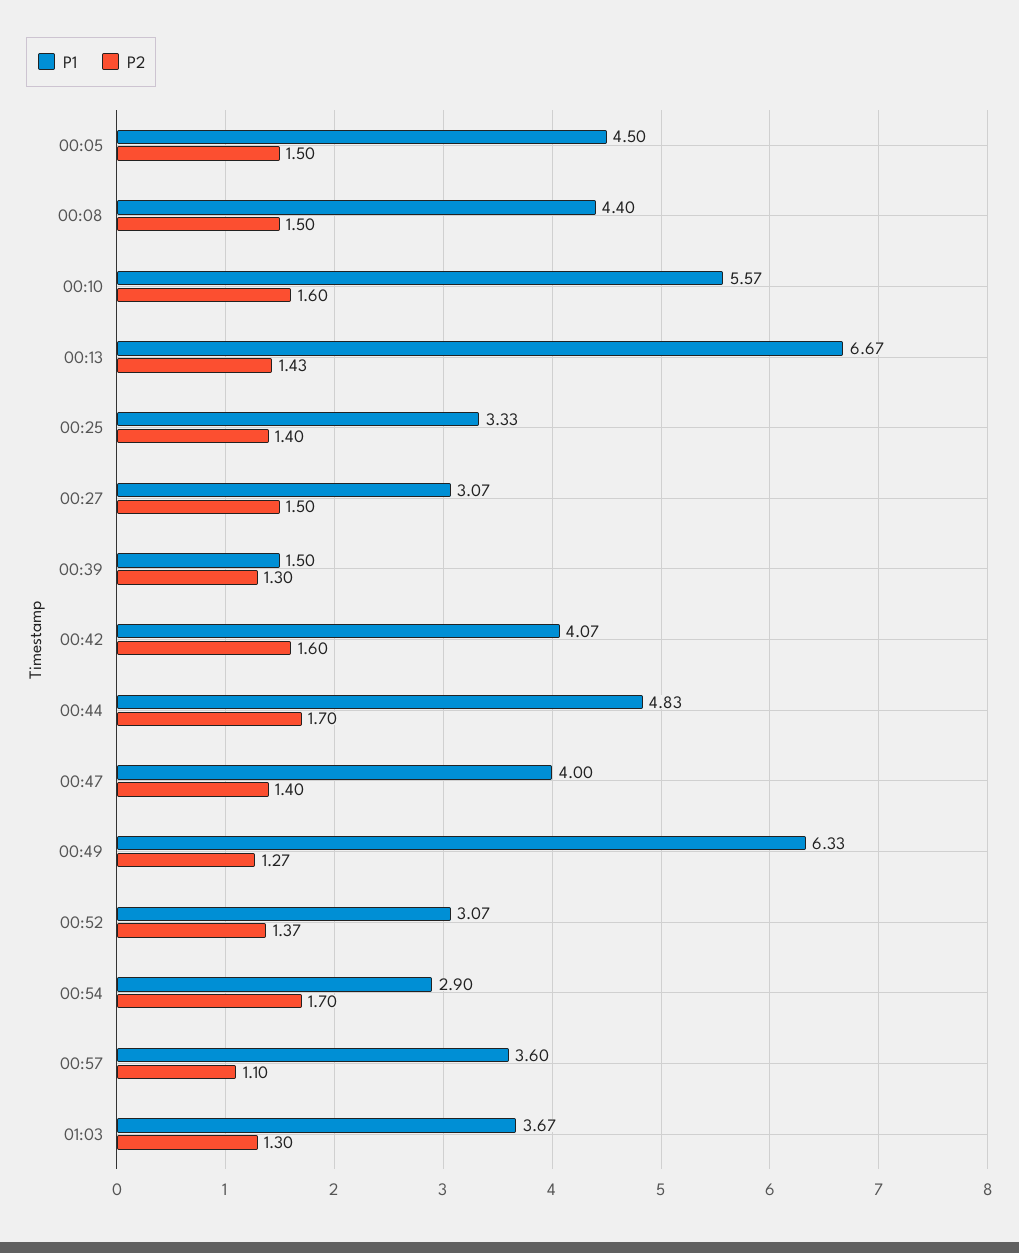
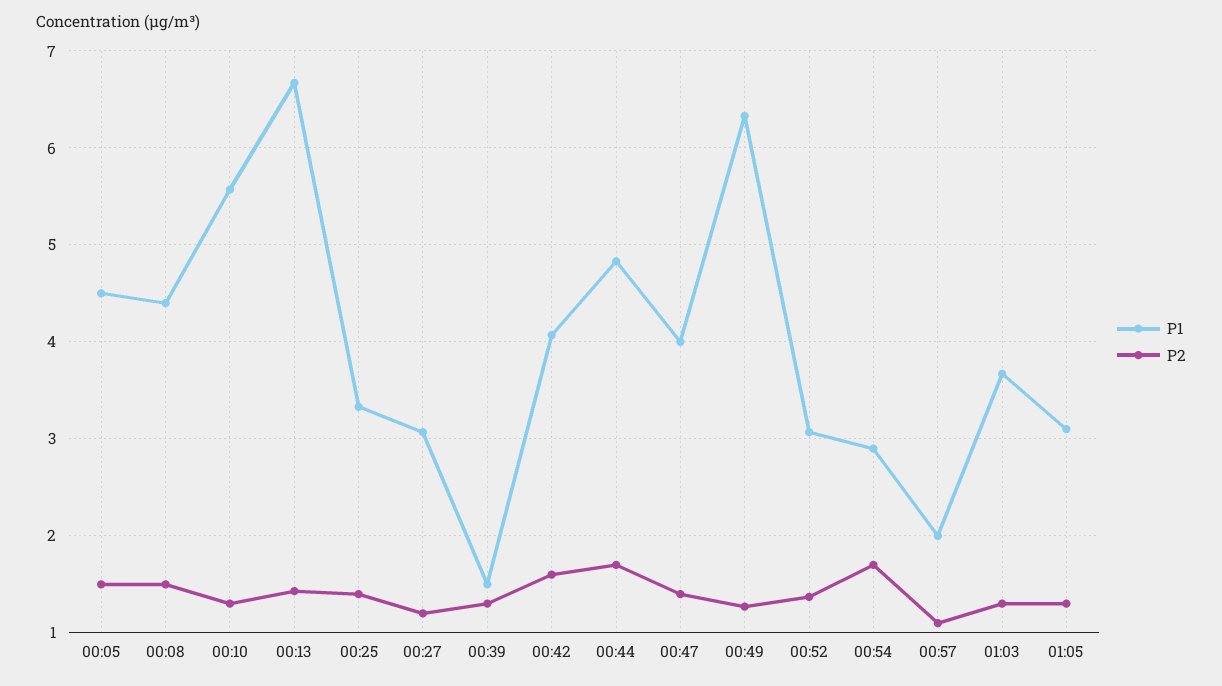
P2, 00:10: 1.6 -> 1.3
P2, 00:27: 1.5 -> 1.2
P1, 00:57: 3.6 -> 2
P1, 01:05: none -> 3.1
P2, 01:05: none -> 1.3

